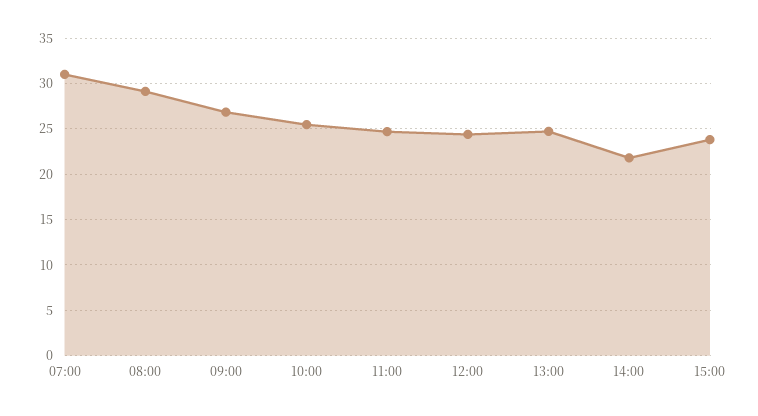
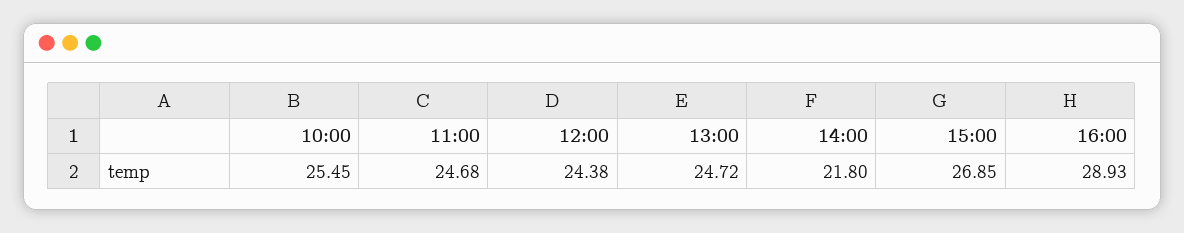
07:00: 31 -> none
08:00: 29 -> none
09:00: 27 -> none
15:00: 24 -> 26.85
16:00: none -> 28.93

